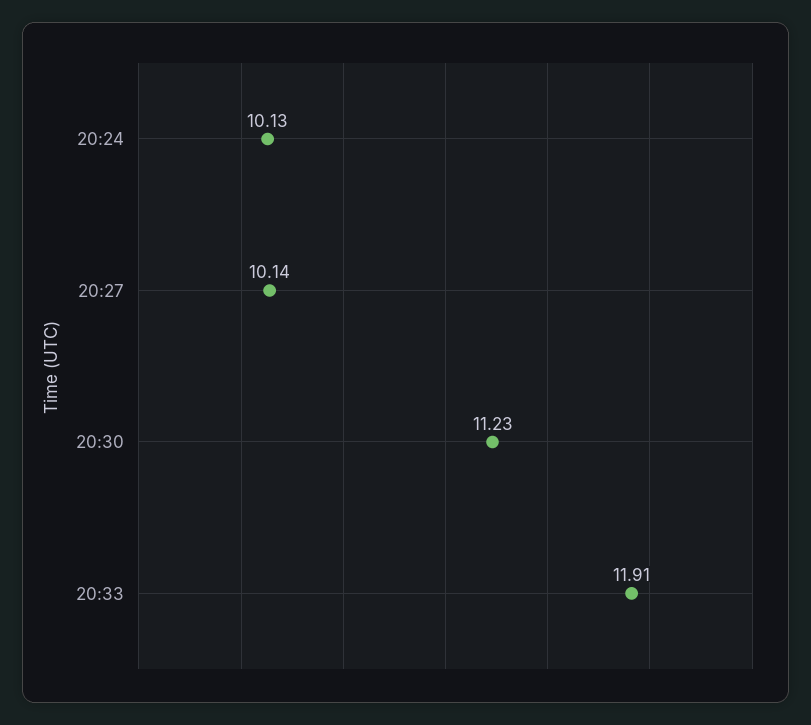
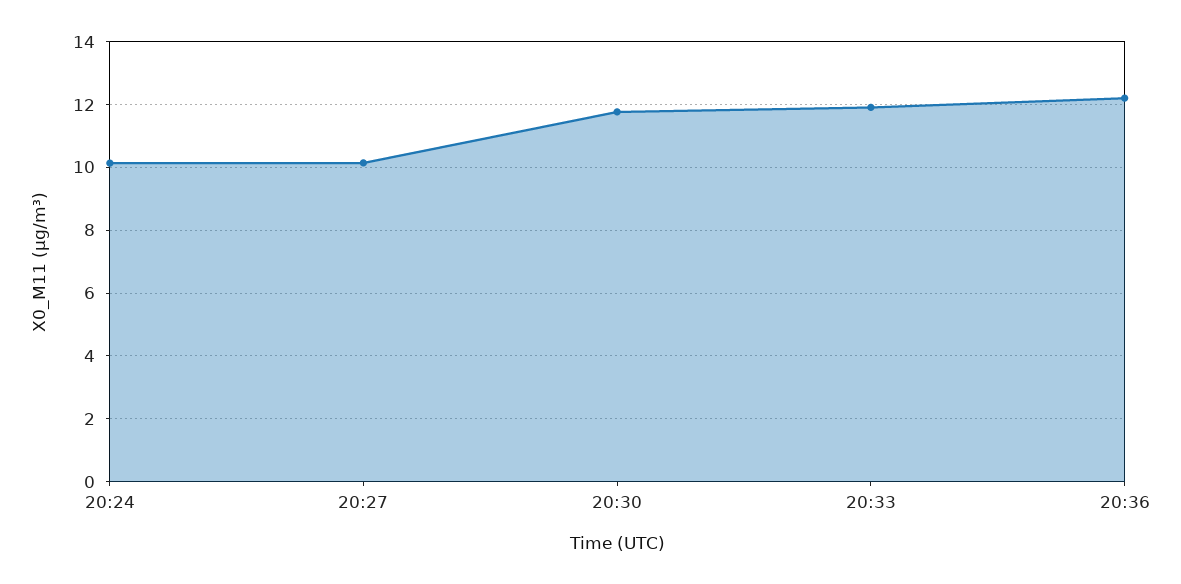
20:30: 11.23 -> 11.8
20:36: none -> 12.2

